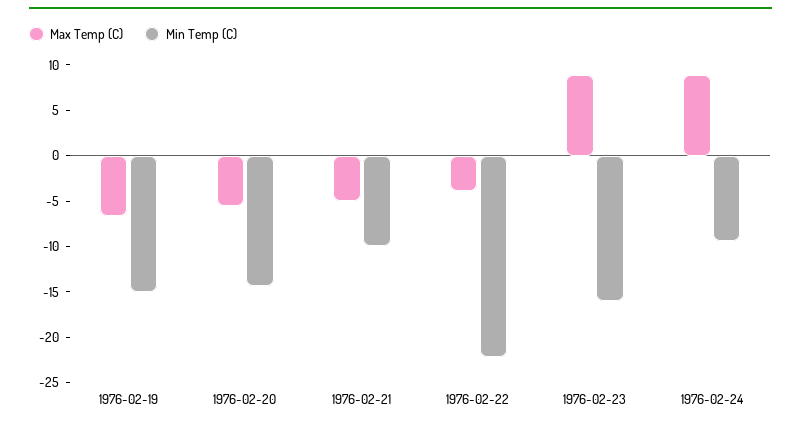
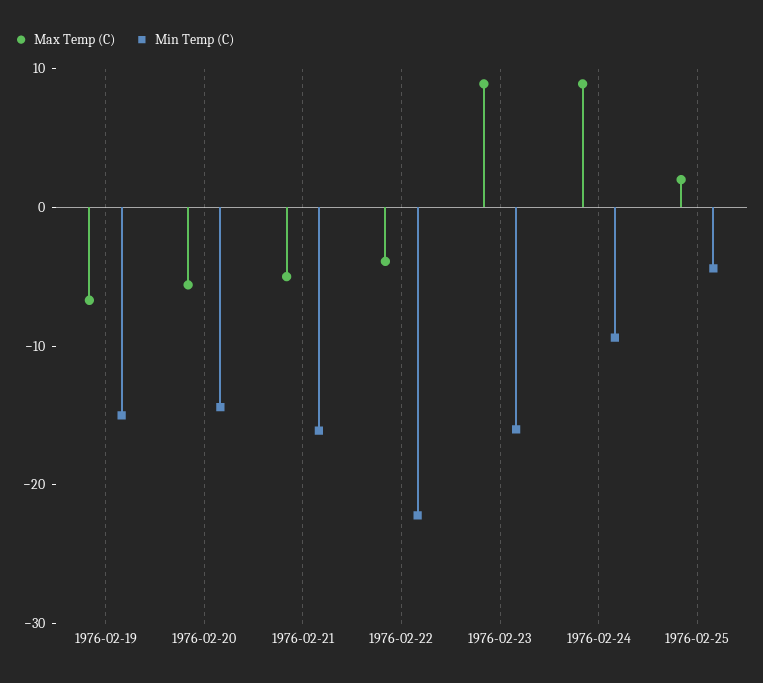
Min Temp (C), 1976-02-21: -10 -> -16
Max Temp (C), 1976-02-25: none -> 2
Min Temp (C), 1976-02-25: none -> -4

